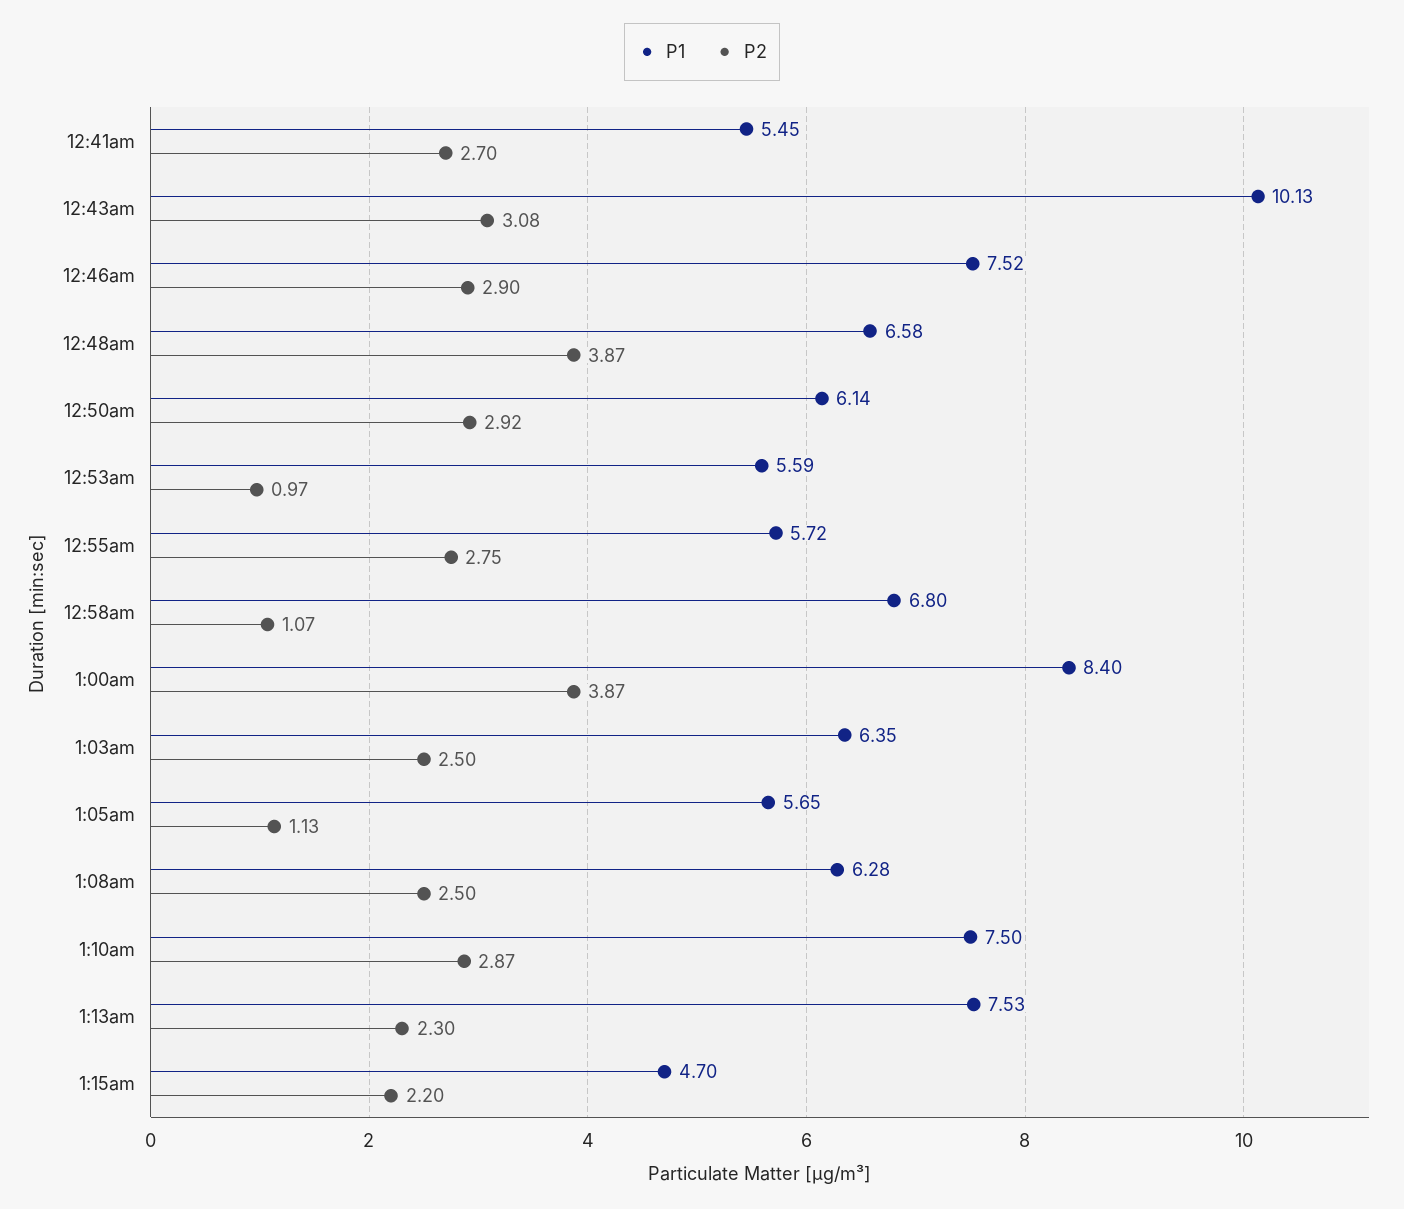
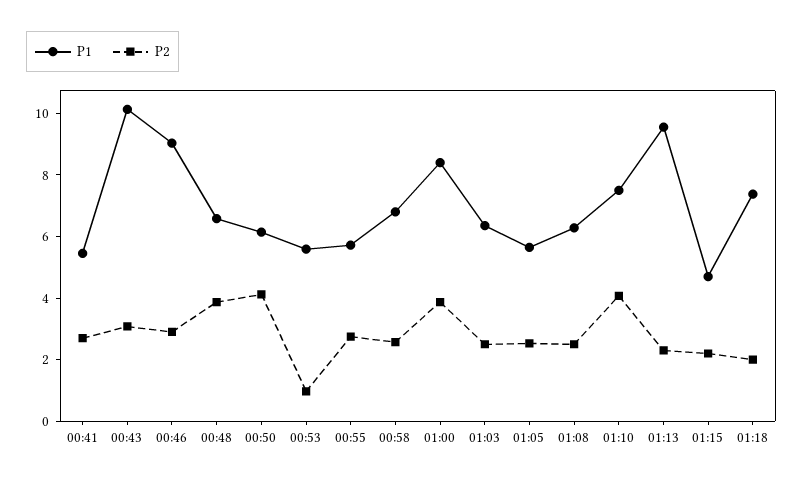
P1, 12:46am: 7.52 -> 9
P2, 12:50am: 2.92 -> 4
P2, 12:58am: 1.07 -> 2.5
P2, 1:05am: 1.13 -> 2.5
P2, 1:10am: 2.87 -> 4
P1, 1:13am: 7.53 -> 9.5
P1, 01:18: none -> 7.5
P2, 01:18: none -> 2

